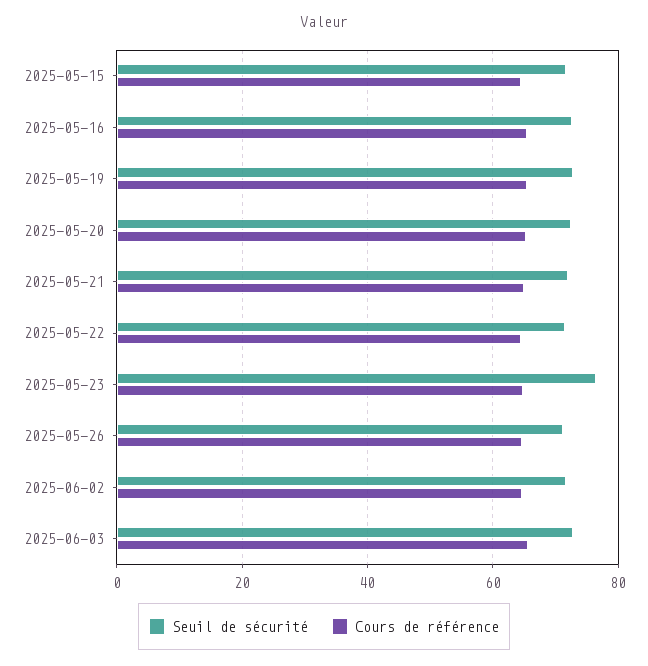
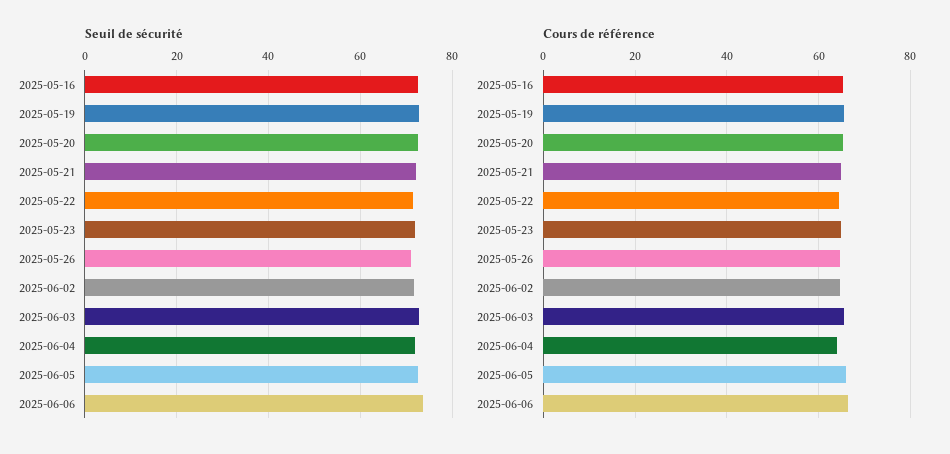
Seuil de sécurité, 2025-05-15: 72 -> none
Cours de référence, 2025-05-15: 64 -> none
Seuil de sécurité, 2025-05-23: 76 -> 72
Seuil de sécurité, 2025-06-04: none -> 72
Seuil de sécurité, 2025-06-05: none -> 72
Seuil de sécurité, 2025-06-06: none -> 74
Cours de référence, 2025-06-04: none -> 64
Cours de référence, 2025-06-05: none -> 66
Cours de référence, 2025-06-06: none -> 66

